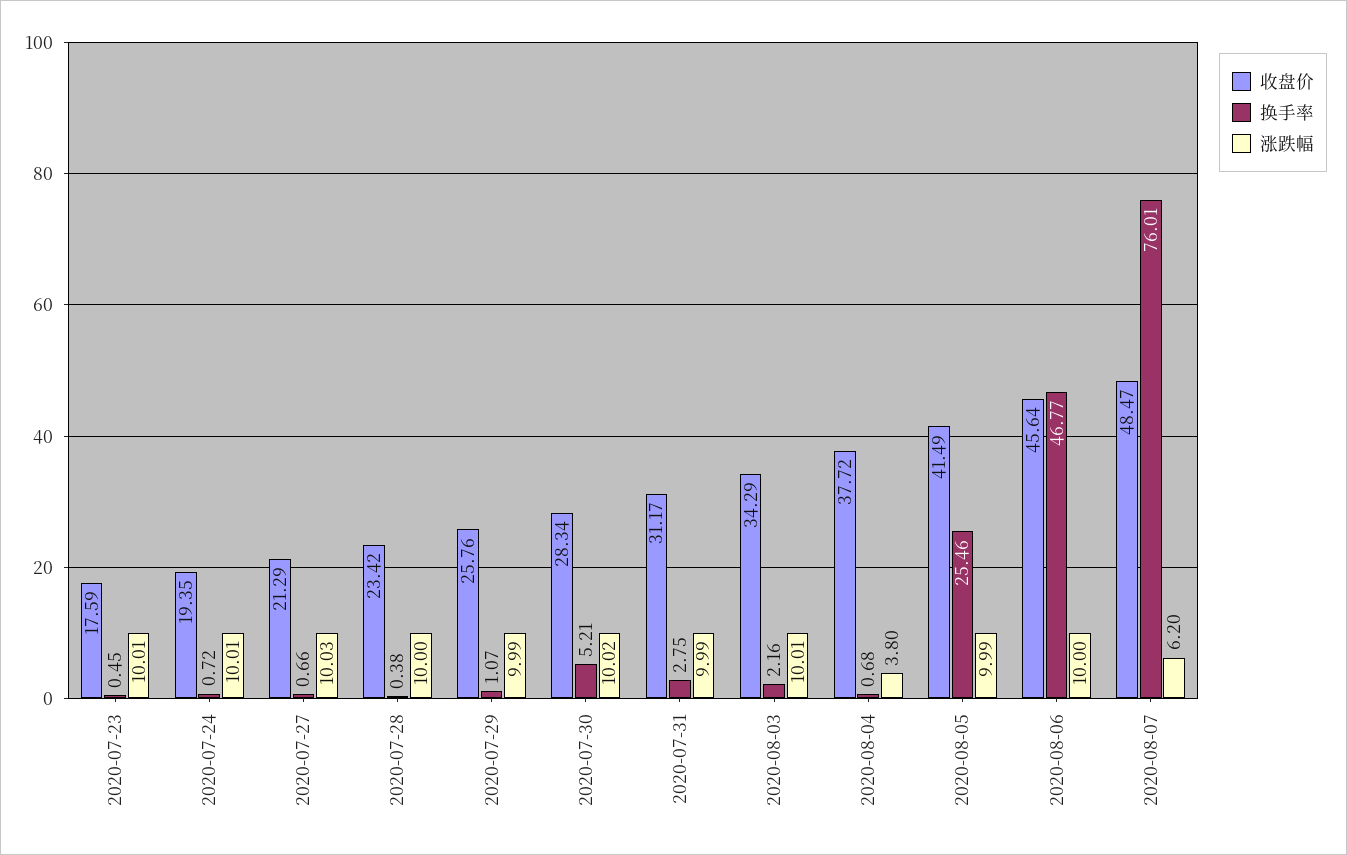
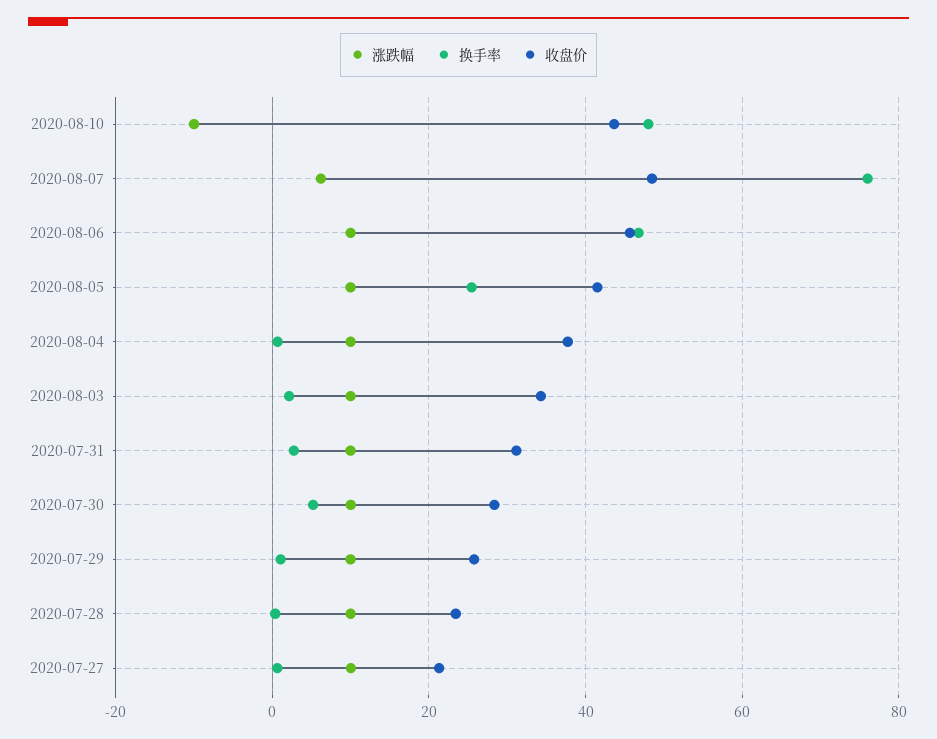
收盘价, 2020-07-23: 17.59 -> none
换手率, 2020-07-23: 0.45 -> none
涨跌幅, 2020-07-23: 10.01 -> none
收盘价, 2020-07-24: 19.35 -> none
换手率, 2020-07-24: 0.72 -> none
涨跌幅, 2020-07-24: 10.01 -> none
涨跌幅, 2020-08-04: 3.8 -> 10
涨跌幅, 2020-08-10: none -> -10
换手率, 2020-08-10: none -> 48
收盘价, 2020-08-10: none -> 44

